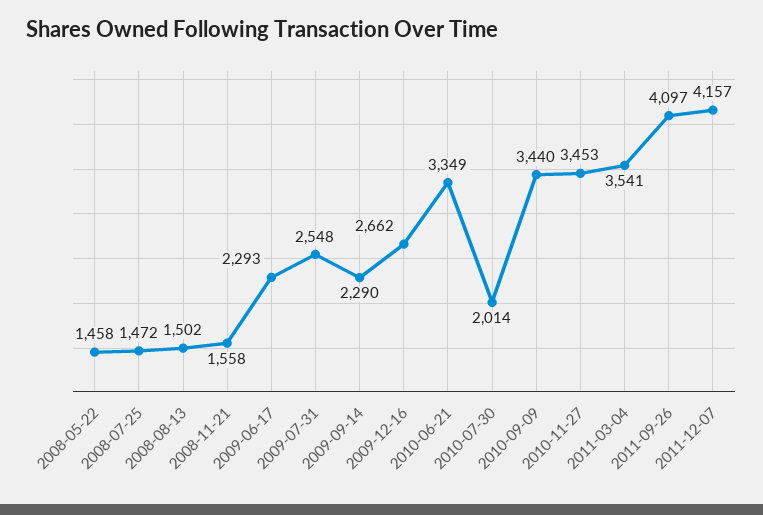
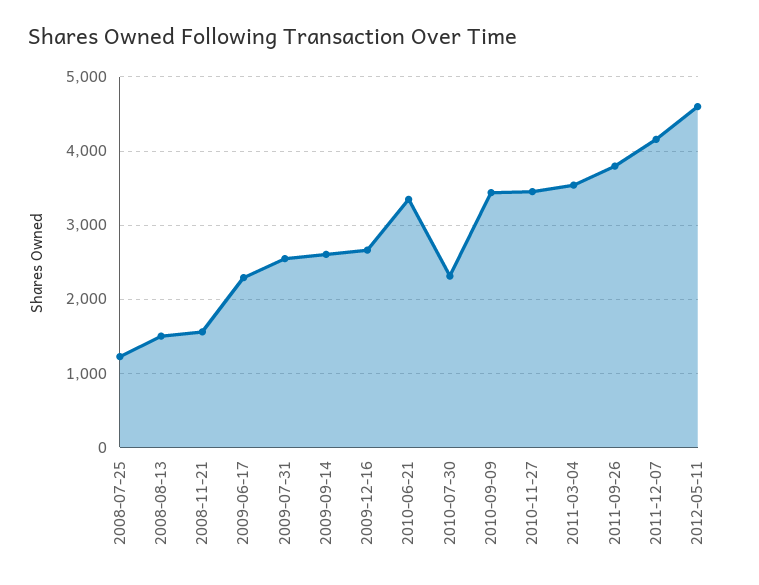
2008-05-22: 1458 -> none
2008-07-25: 1472 -> 1200
2009-09-14: 2290 -> 2600
2010-07-30: 2014 -> 2300
2011-09-26: 4097 -> 3800
2012-05-11: none -> 4600

